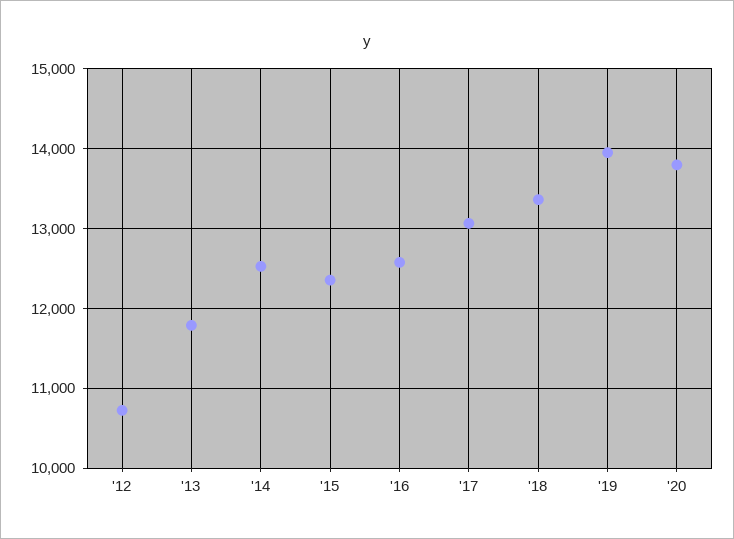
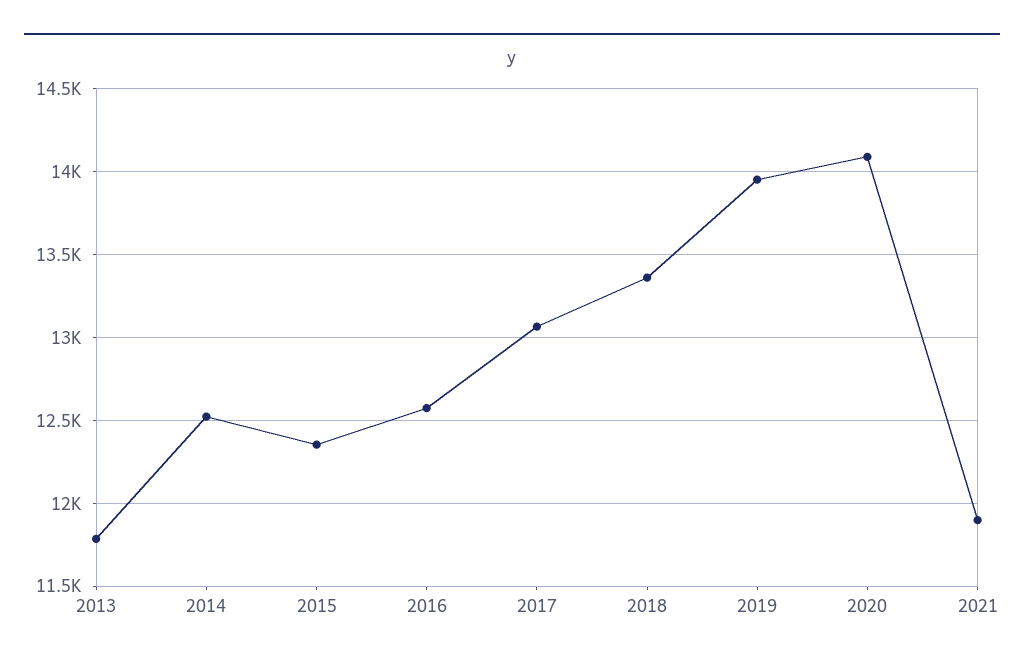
'12: 10700 -> none
'20: 13800 -> 14100
2021: none -> 11900

